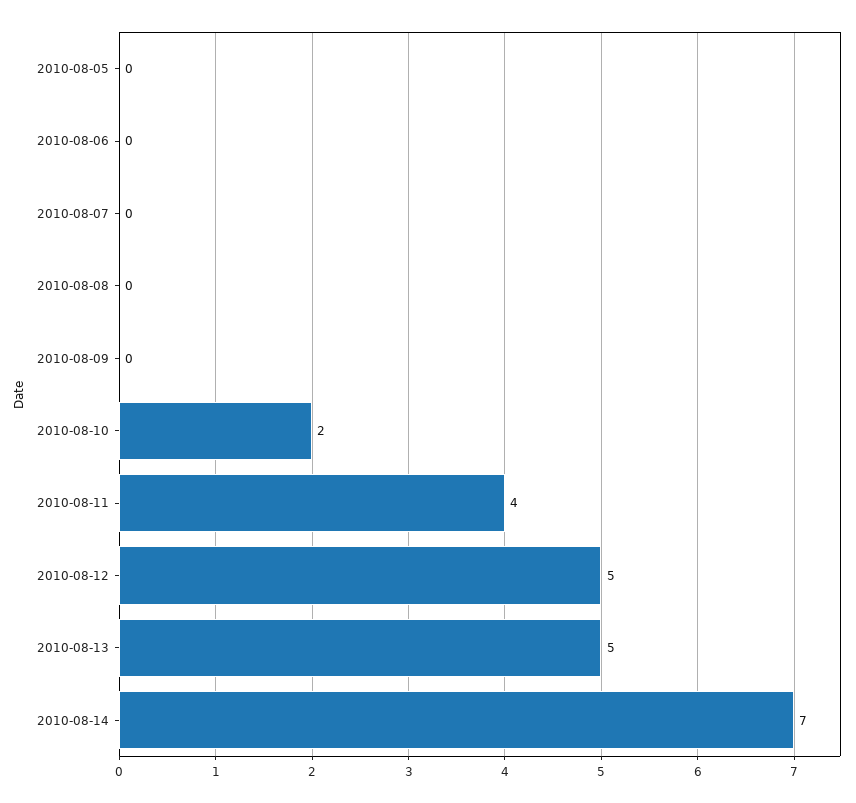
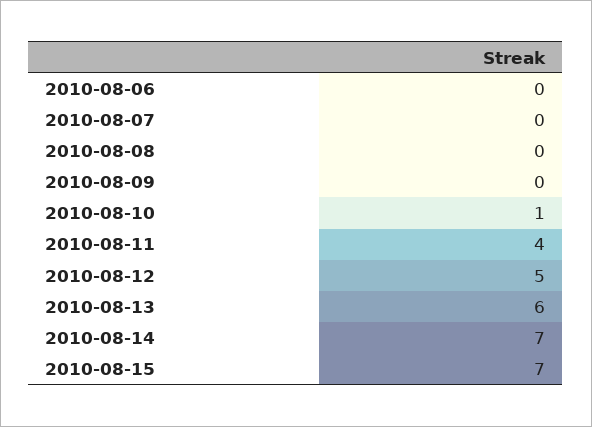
2010-08-05: 0 -> none
2010-08-10: 2 -> 1
2010-08-13: 5 -> 6
2010-08-15: none -> 7

